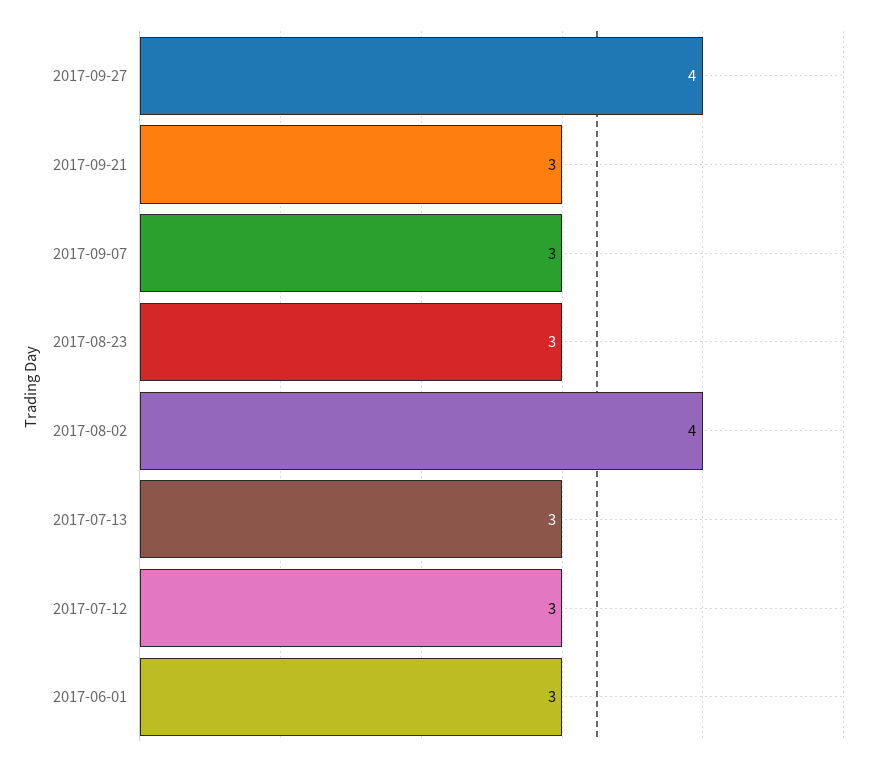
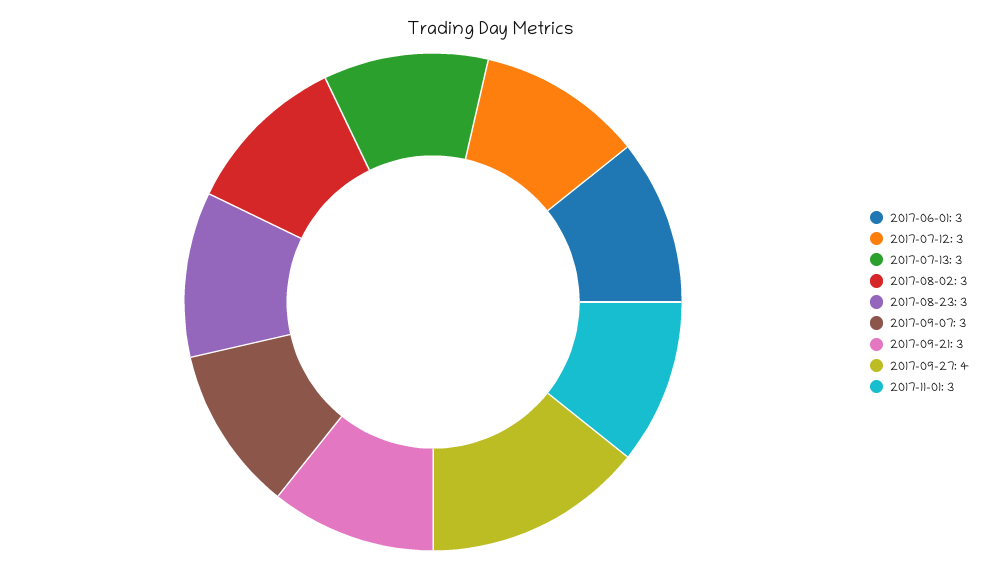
2017-08-02: 4 -> 3
2017-11-01: none -> 3

